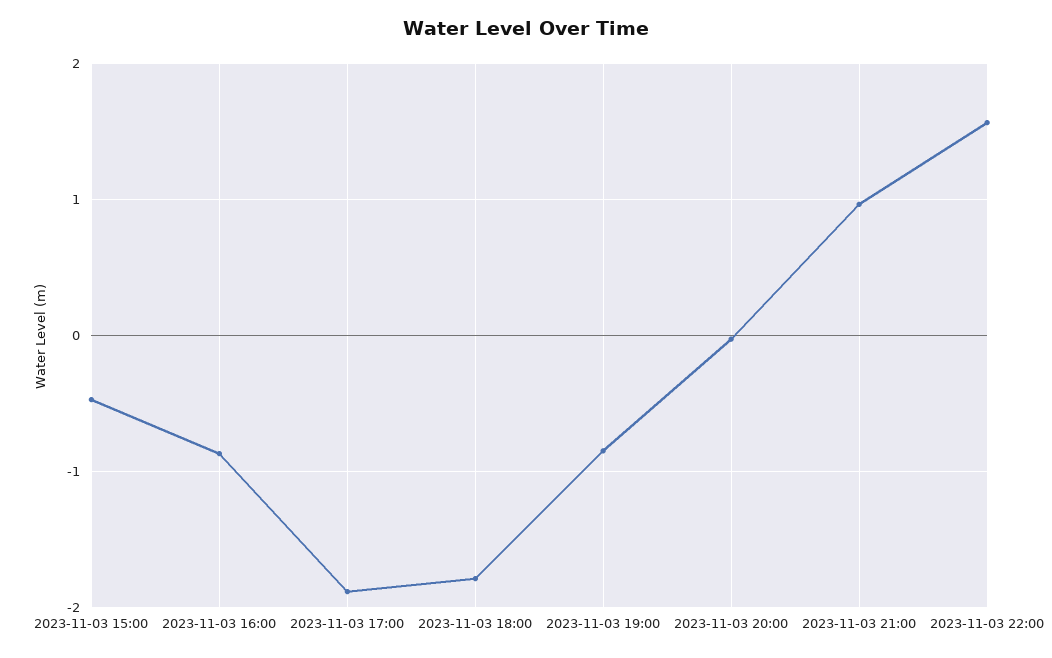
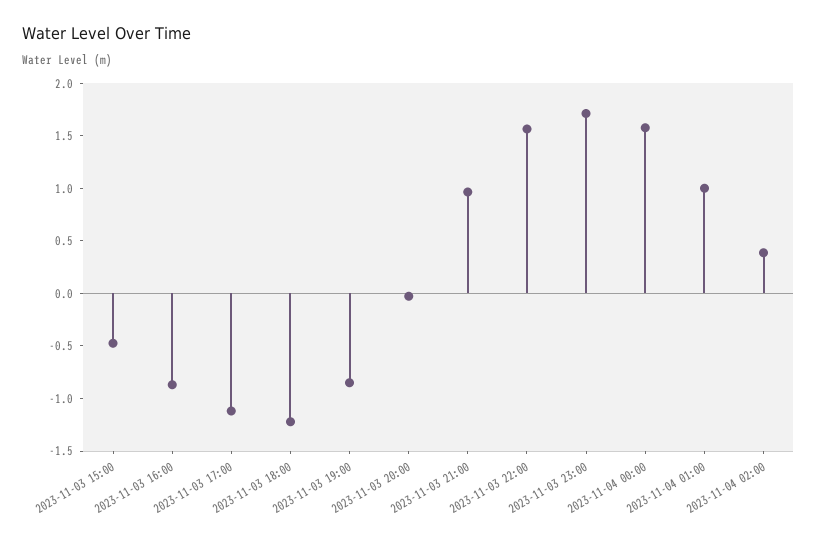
2023-11-03 17:00: -1.9 -> -1.1
2023-11-03 18:00: -1.8 -> -1.2
2023-11-03 23:00: none -> 1.7
2023-11-04 00:00: none -> 1.6
2023-11-04 01:00: none -> 1
2023-11-04 02:00: none -> 0.4

